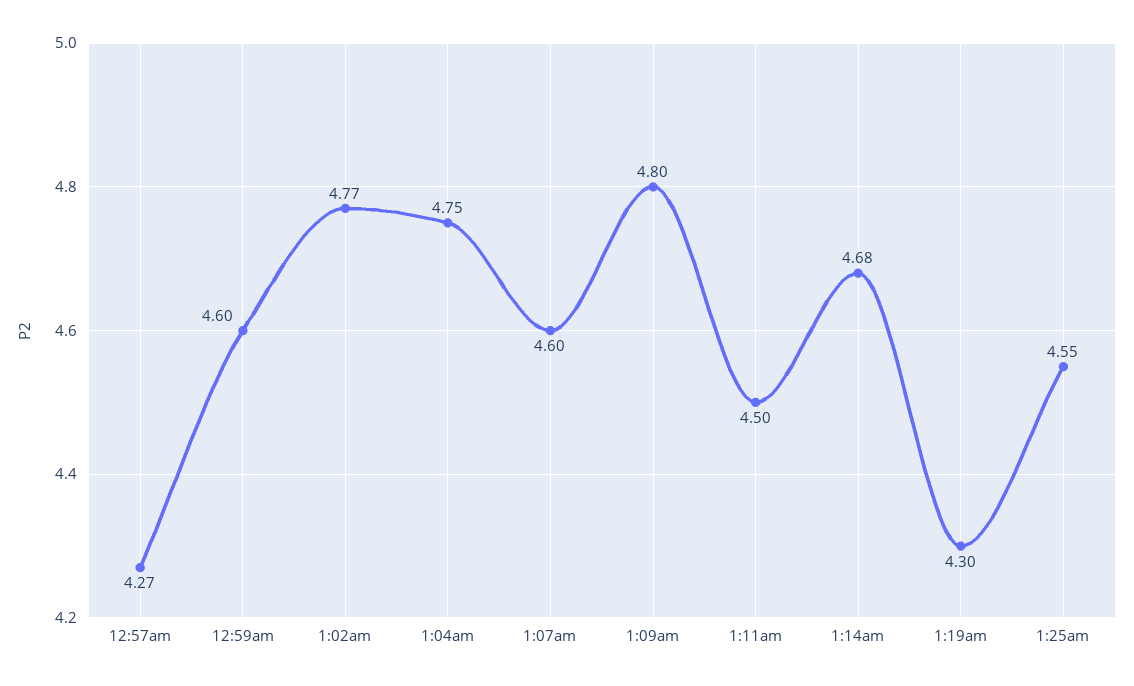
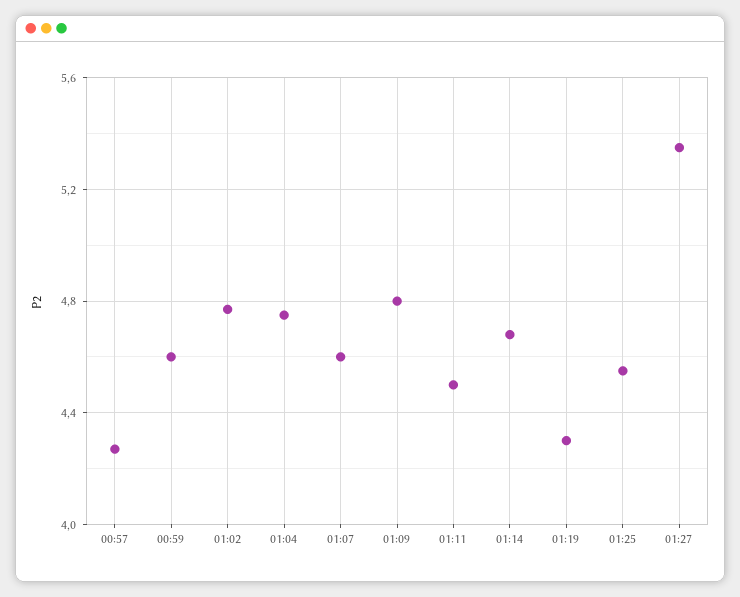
01:27: none -> 5.35

